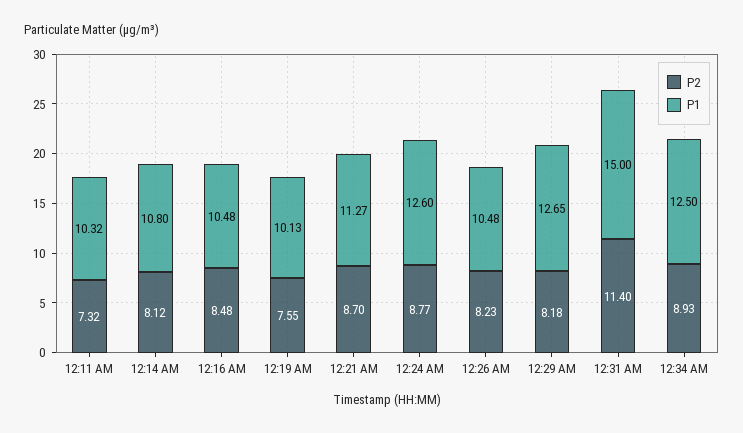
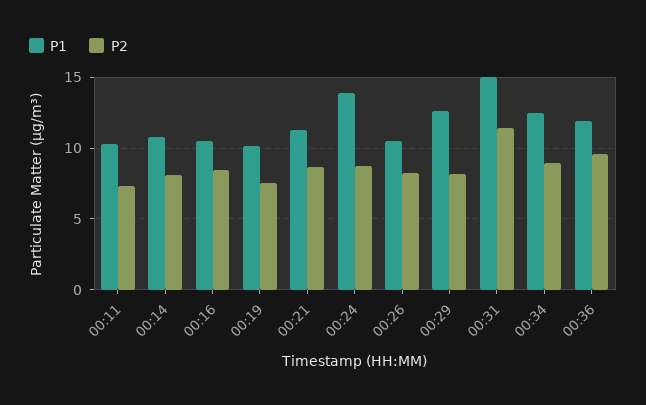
P1, 12:24 AM: 12.6 -> 14
P1, 00:36: none -> 12
P2, 00:36: none -> 9.5

